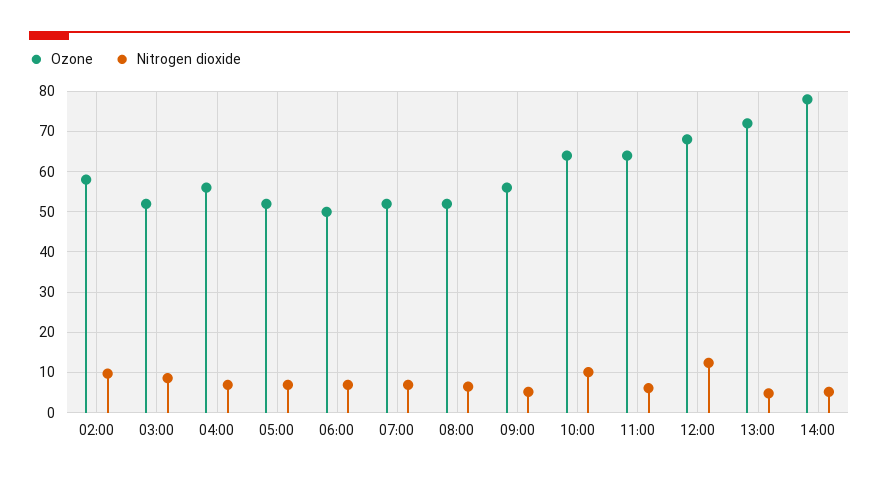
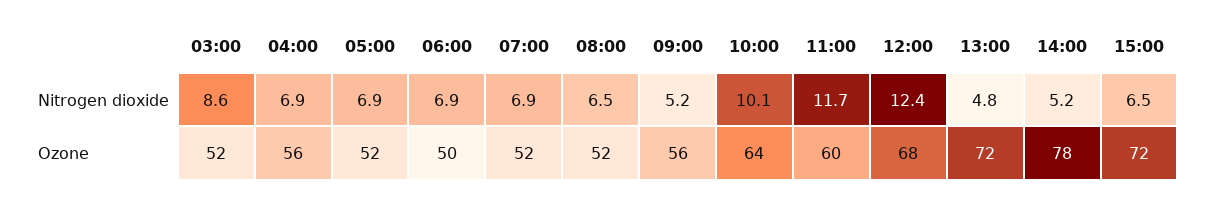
Ozone, 02:00: 58 -> none
Nitrogen dioxide, 02:00: 10 -> none
Ozone, 11:00: 64 -> 60
Nitrogen dioxide, 11:00: 6 -> 11.7
Nitrogen dioxide, 15:00: none -> 6.5
Ozone, 15:00: none -> 72

